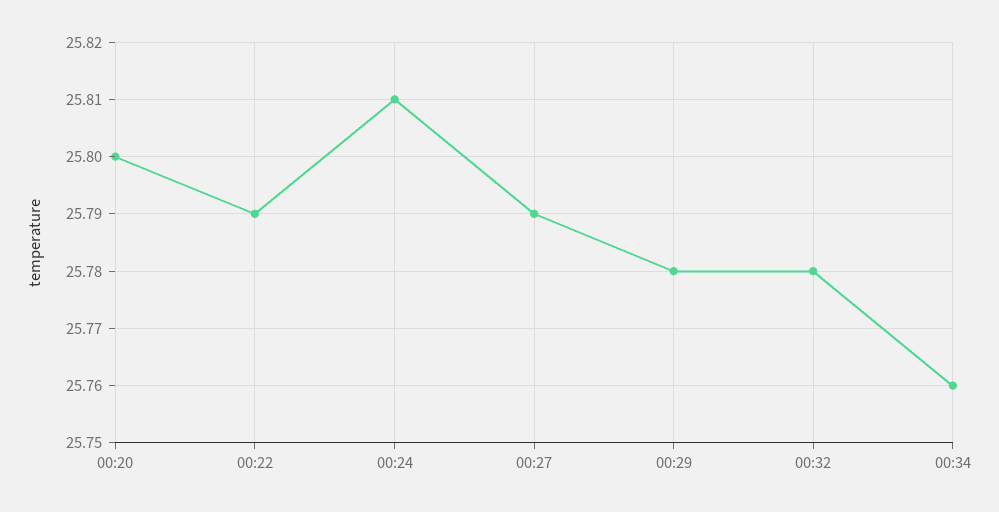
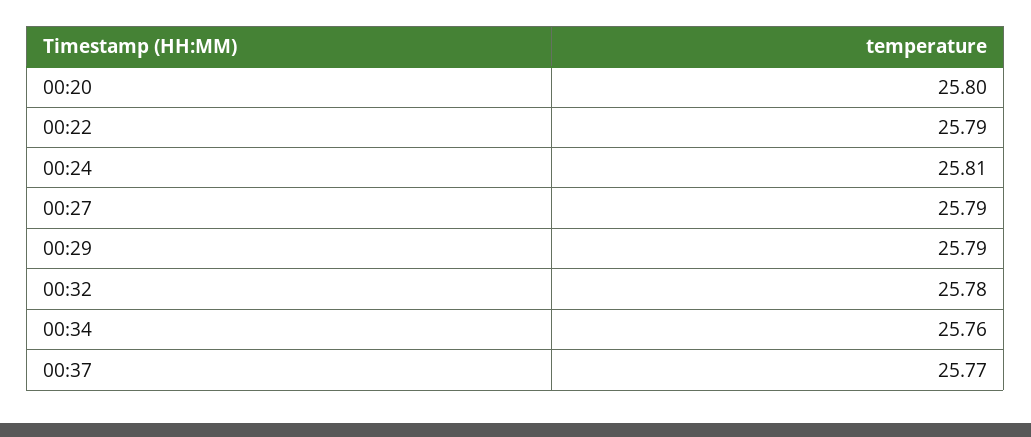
00:29: 25.78 -> 25.79
00:37: none -> 25.77

